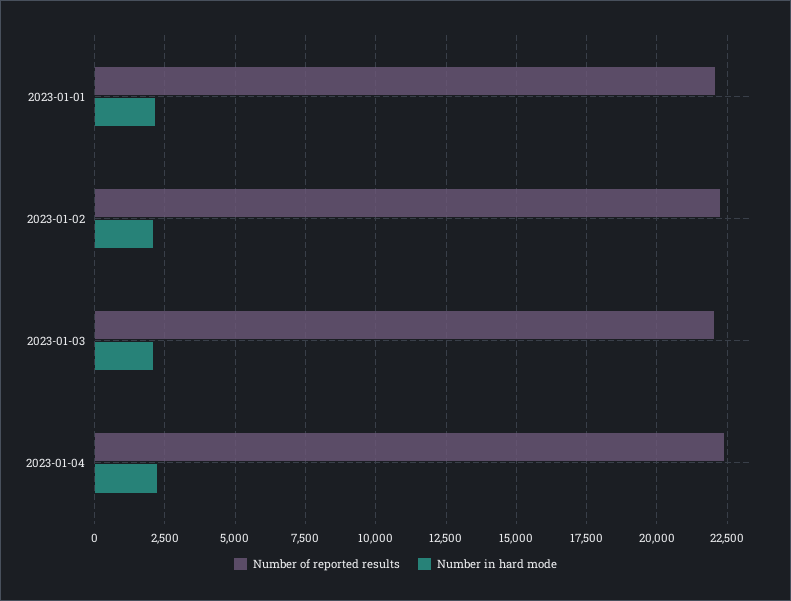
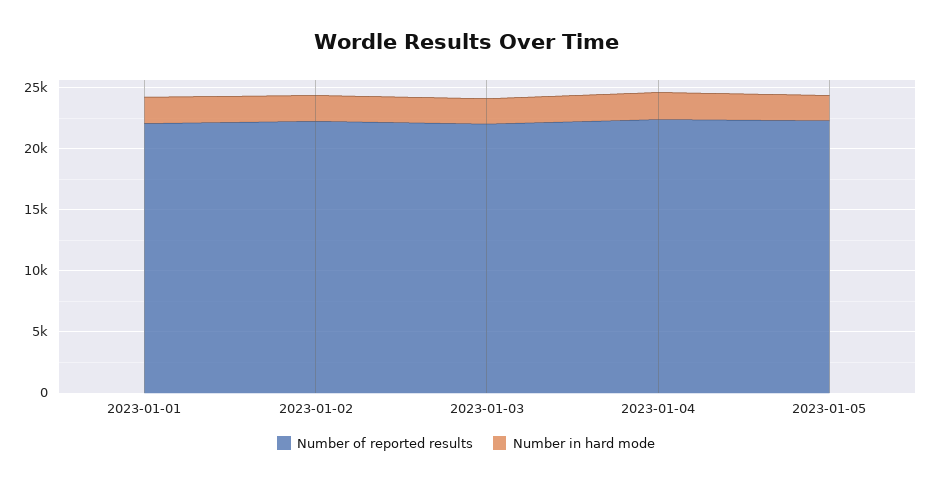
Number of reported results, 2023-01-05: none -> 22000
Number in hard mode, 2023-01-05: none -> 2000

